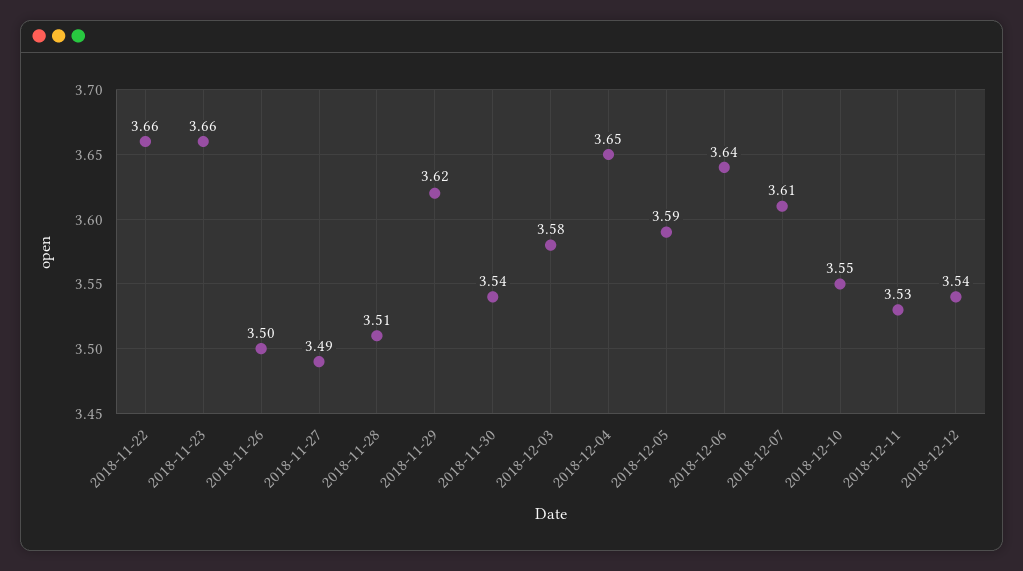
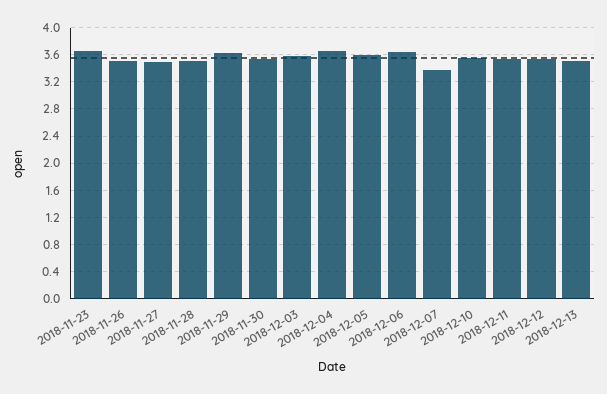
2018-11-22: 3.66 -> none
2018-12-07: 3.61 -> 3.4
2018-12-13: none -> 3.5

